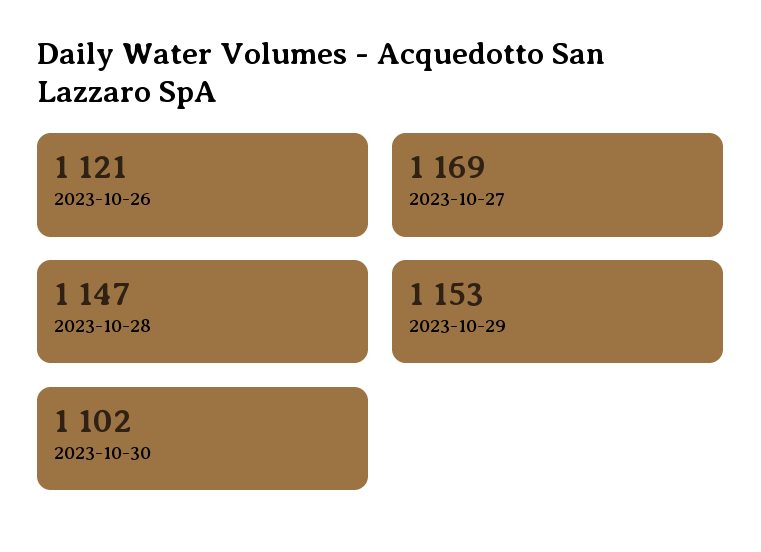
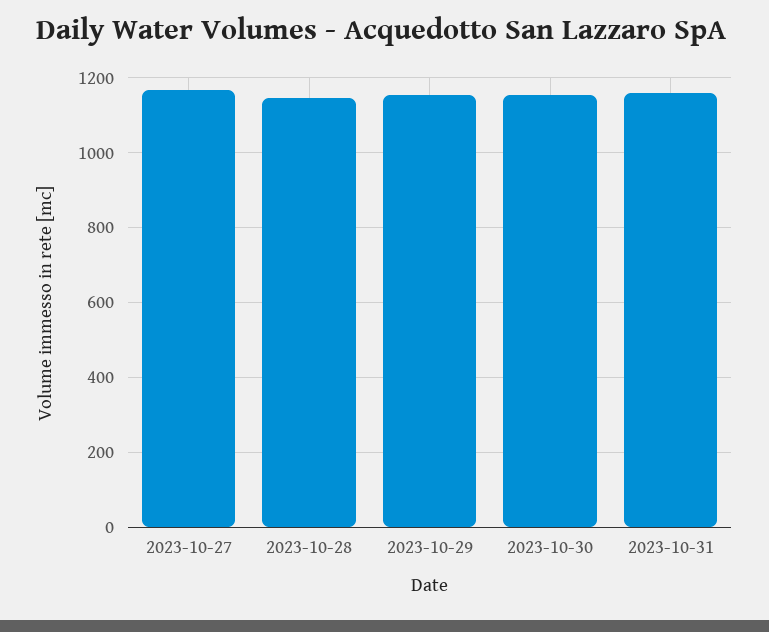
2023-10-26: 1121 -> none
2023-10-30: 1102 -> 1160
2023-10-31: none -> 1160

